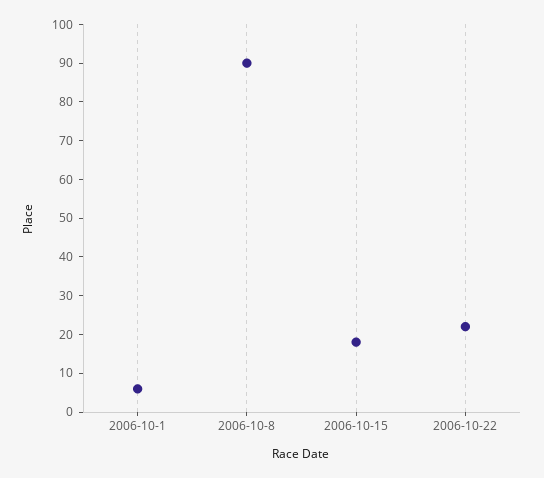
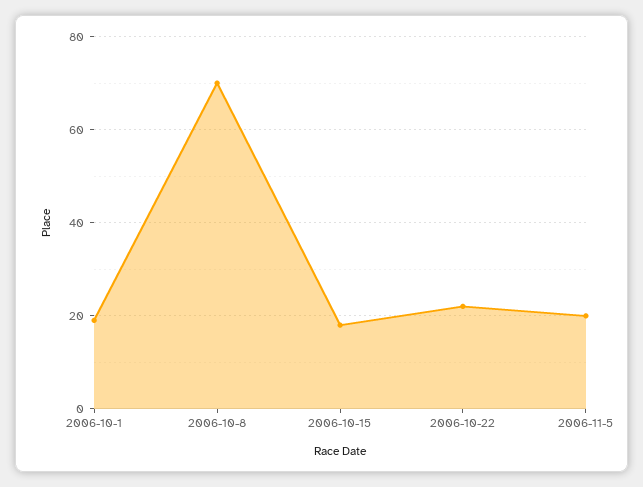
2006-10-1: 5 -> 20
2006-10-8: 90 -> 70
2006-11-5: none -> 20

